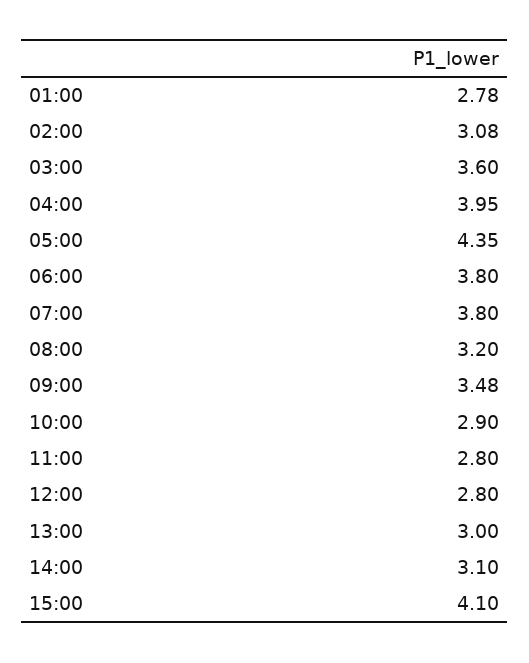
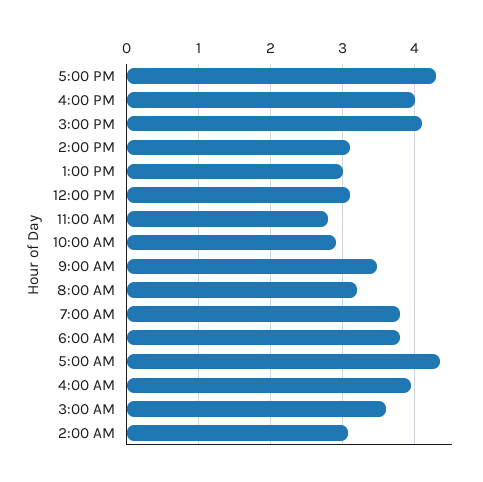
01:00: 2.78 -> none
12:00: 2.8 -> 3.1
5:00 PM: none -> 4.3
4:00 PM: none -> 4

